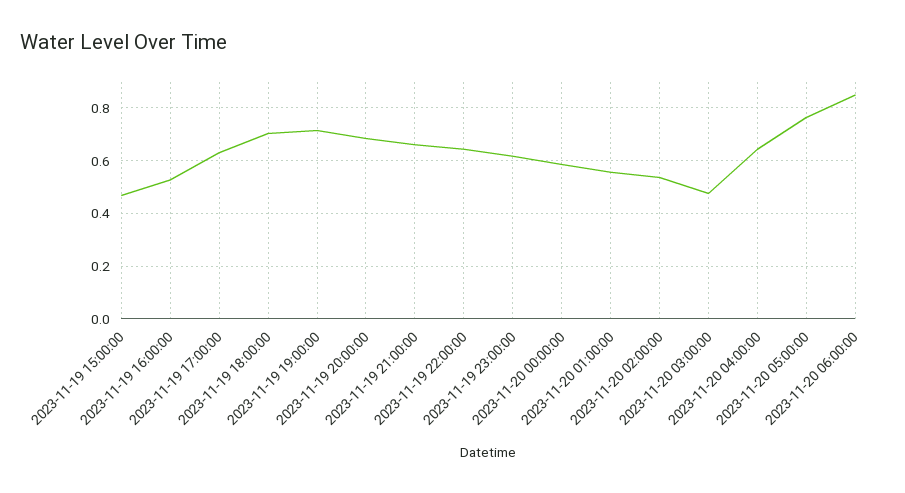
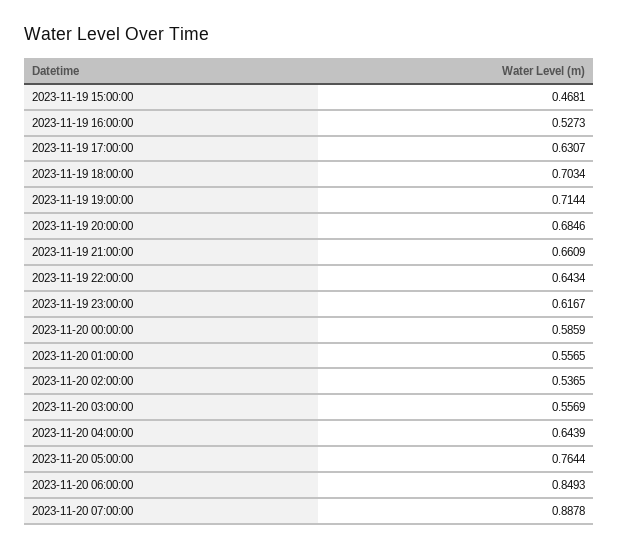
2023-11-20 03:00:00: 0.475 -> 0.5569
2023-11-20 07:00:00: none -> 0.8878

